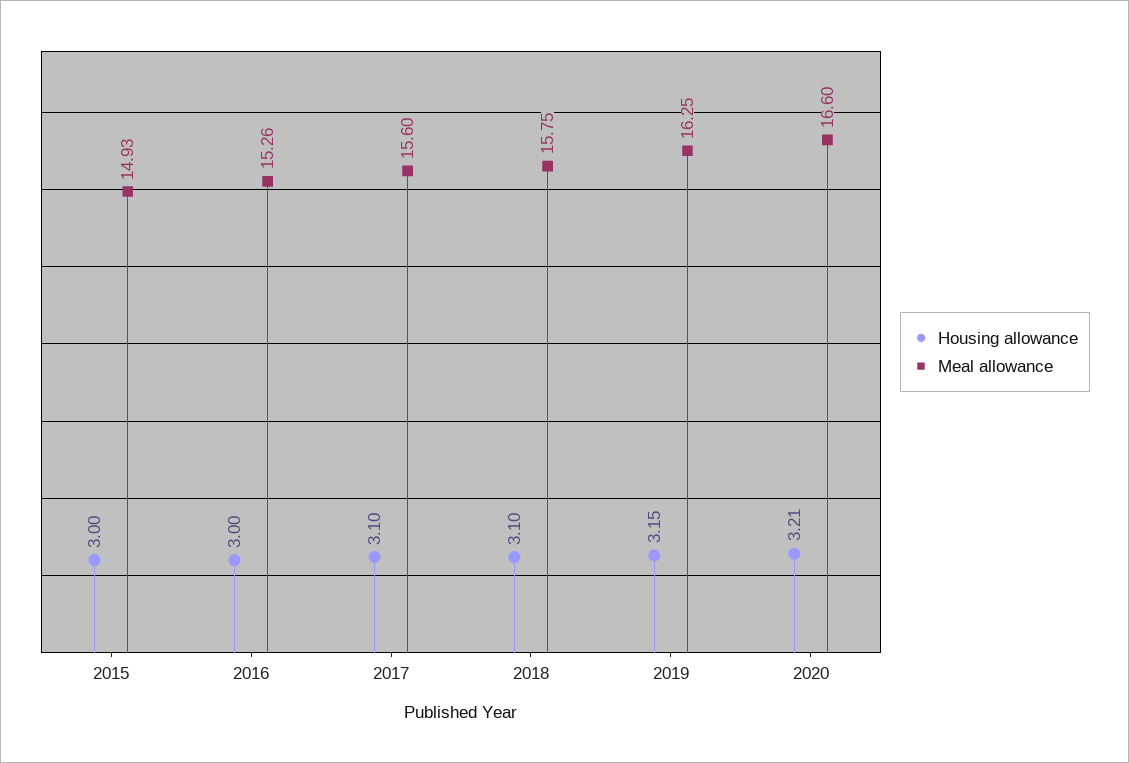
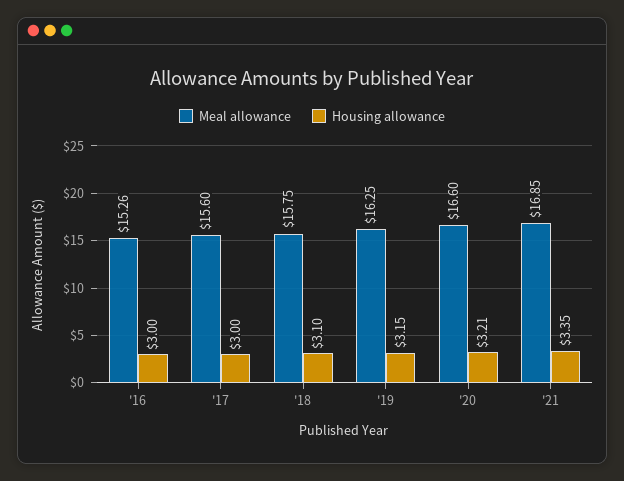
Housing allowance, 2015: 3 -> none
Meal allowance, 2015: 14.93 -> none
Housing allowance, 2017: 3.1 -> 3
Meal allowance, '21: none -> 16.85
Housing allowance, '21: none -> 3.35

